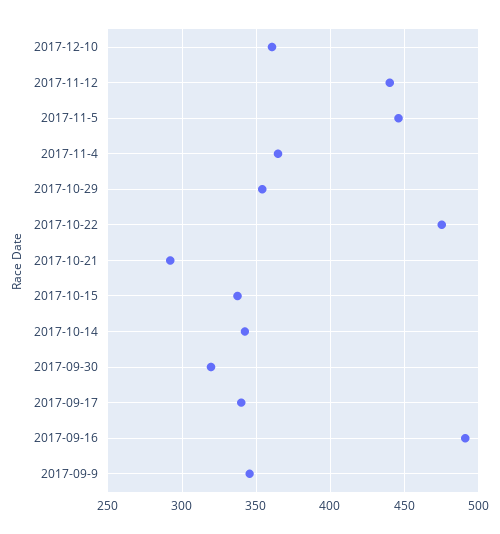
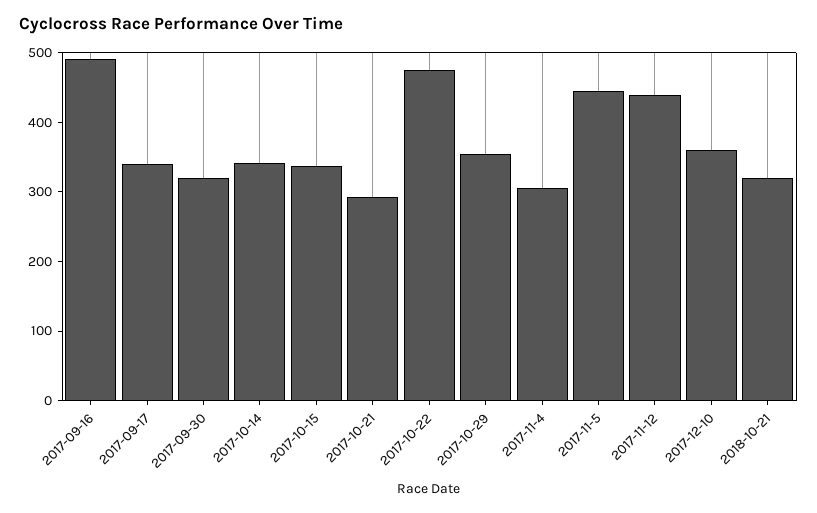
2017-11-4: 365 -> 300
2017-09-9: 345 -> none
2018-10-21: none -> 320

